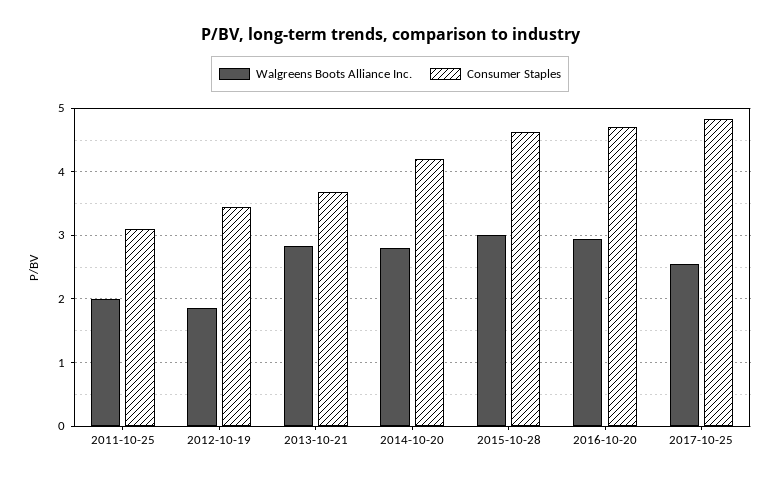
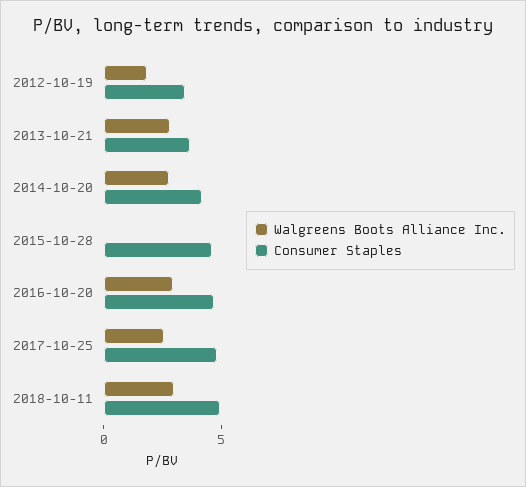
Walgreens Boots Alliance Inc., 2011-10-25: 2 -> none
Consumer Staples, 2011-10-25: 3.1 -> none
Walgreens Boots Alliance Inc., 2015-10-28: 3 -> 0
Walgreens Boots Alliance Inc., 2018-10-11: none -> 3
Consumer Staples, 2018-10-11: none -> 5

